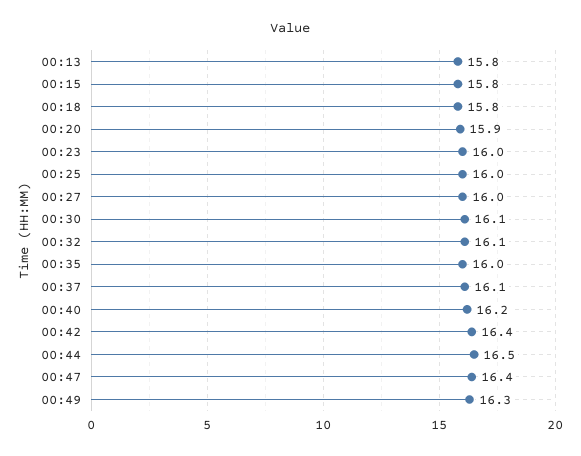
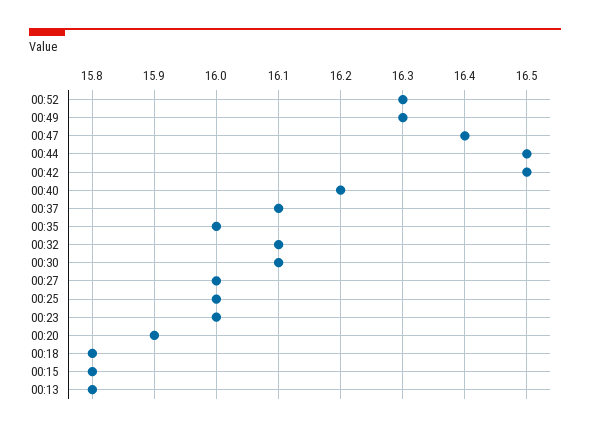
00:42: 16.4 -> 16.5
00:52: none -> 16.3

